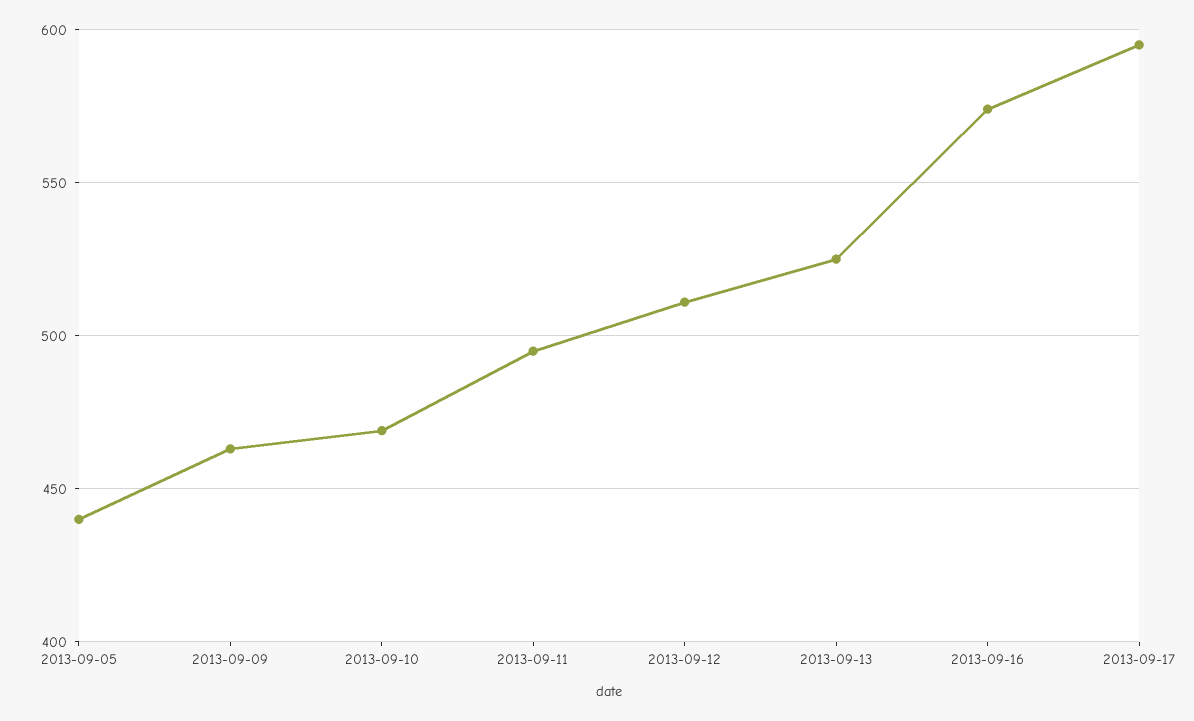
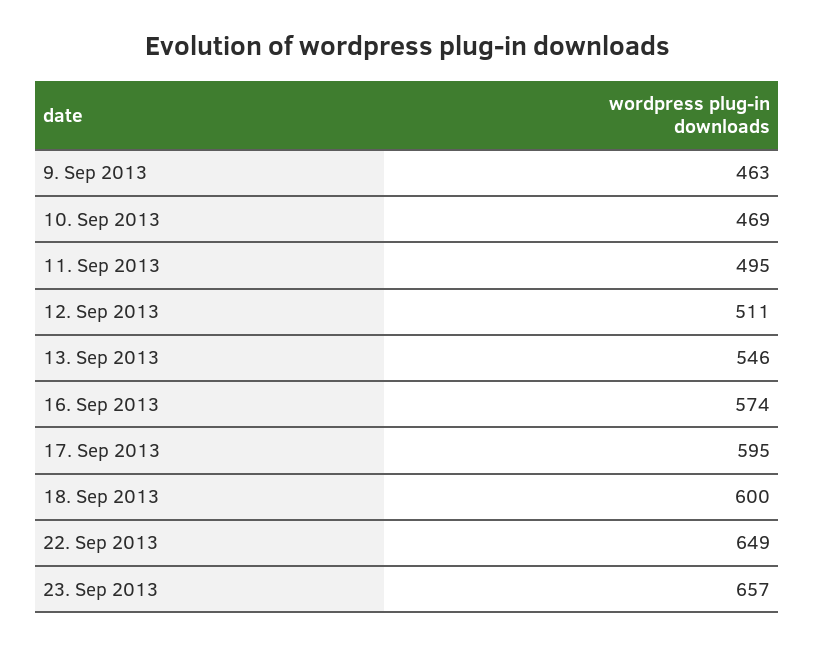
2013-09-05: 440 -> none
2013-09-13: 525 -> 546
18. Sep 2013: none -> 600
22. Sep 2013: none -> 649
23. Sep 2013: none -> 657

